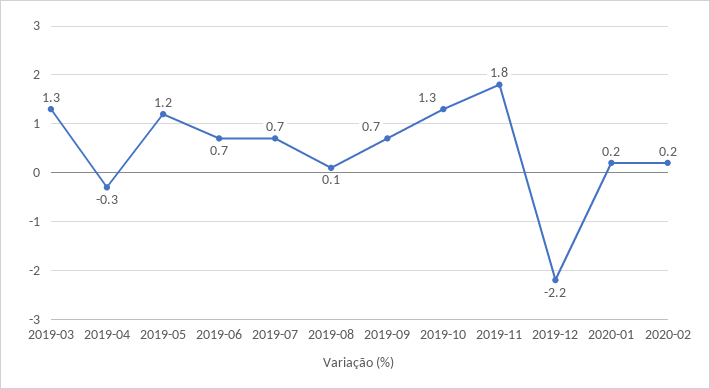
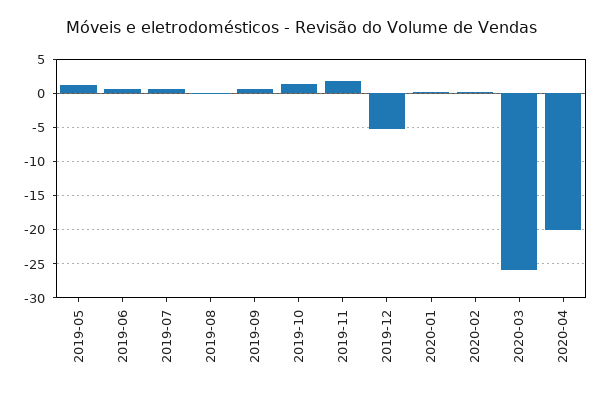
2019-03: 1.3 -> none
2019-04: -0.3 -> none
2019-12: -2.2 -> -5
2020-03: none -> -26
2020-04: none -> -20

